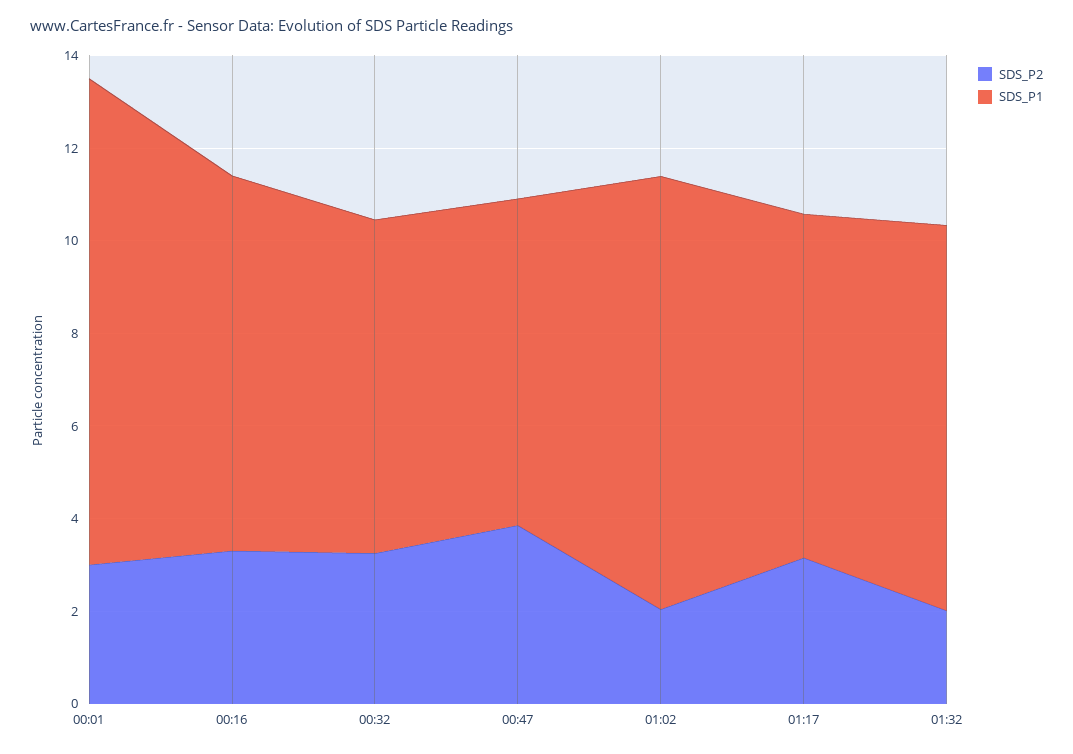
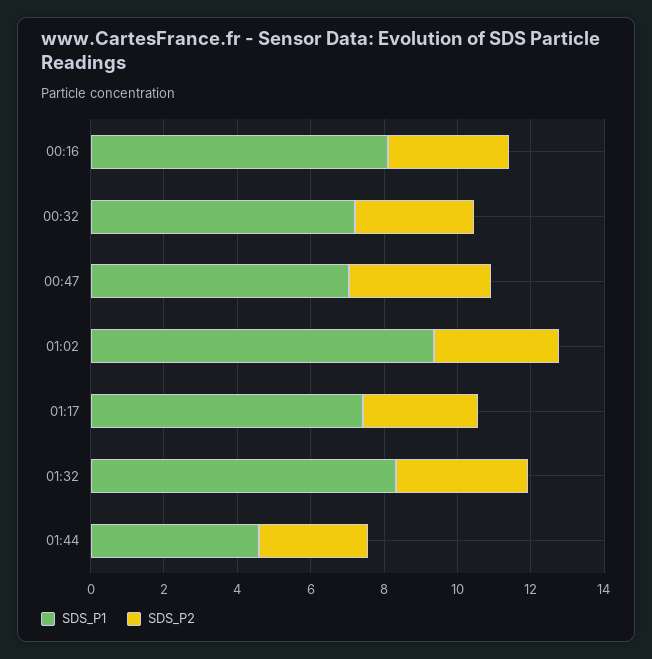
SDS_P2, 00:01: 3 -> none
SDS_P1, 00:01: 10.5 -> none
SDS_P2, 01:02: 2 -> 3.5
SDS_P2, 01:32: 2 -> 3.5
SDS_P1, 01:44: none -> 4.5
SDS_P2, 01:44: none -> 3

